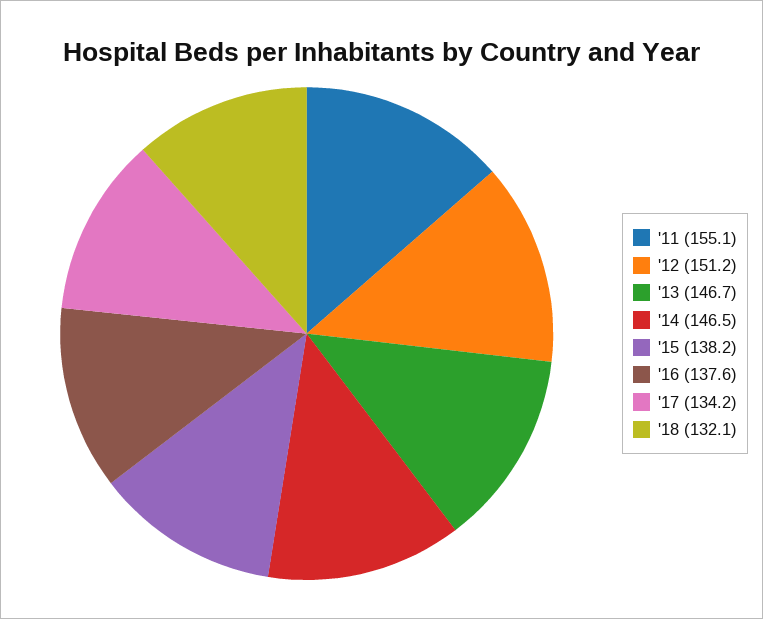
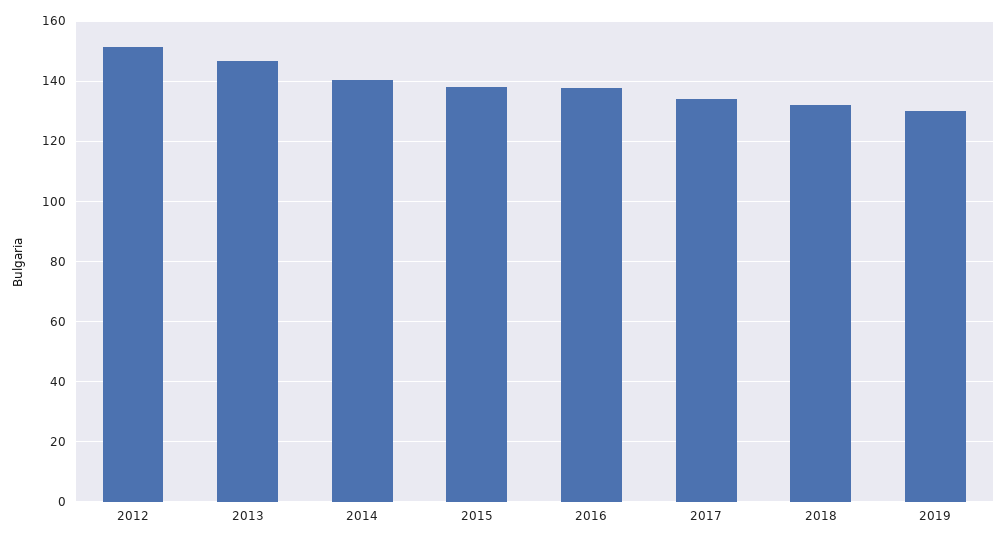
'11: 155.1 -> none
'14: 146.5 -> 140
2019: none -> 130

